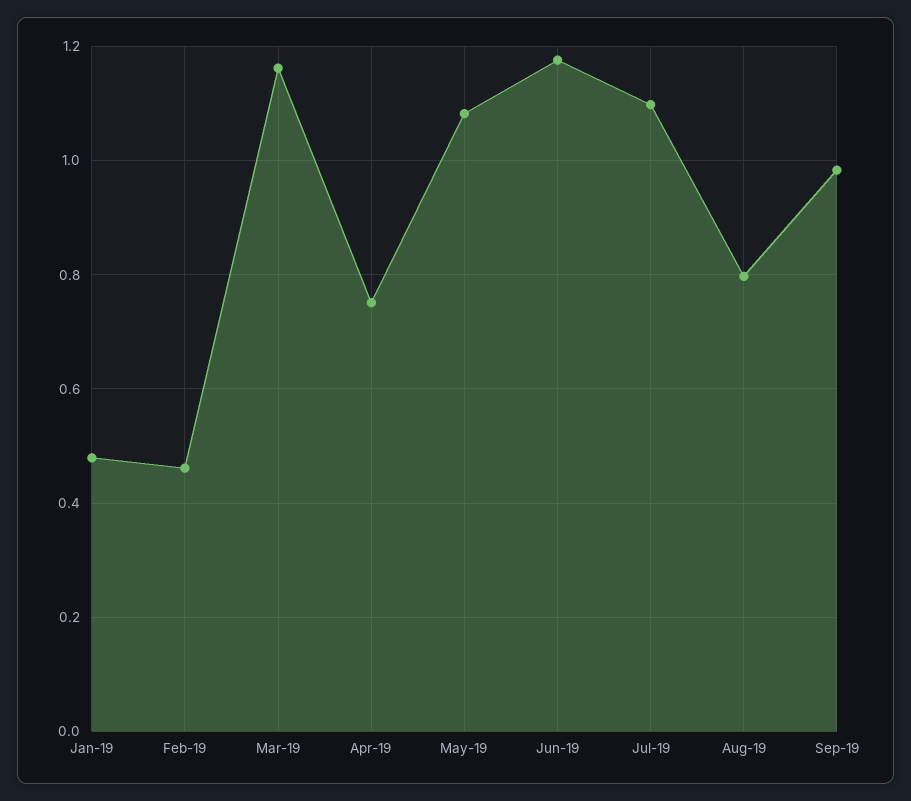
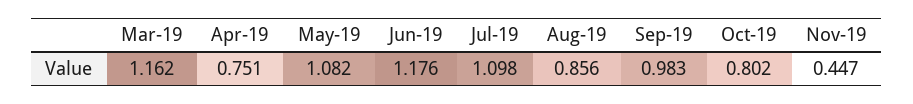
Jan-19: 0.48 -> none
Feb-19: 0.46 -> none
Aug-19: 0.8 -> 0.856
Oct-19: none -> 0.802
Nov-19: none -> 0.447

